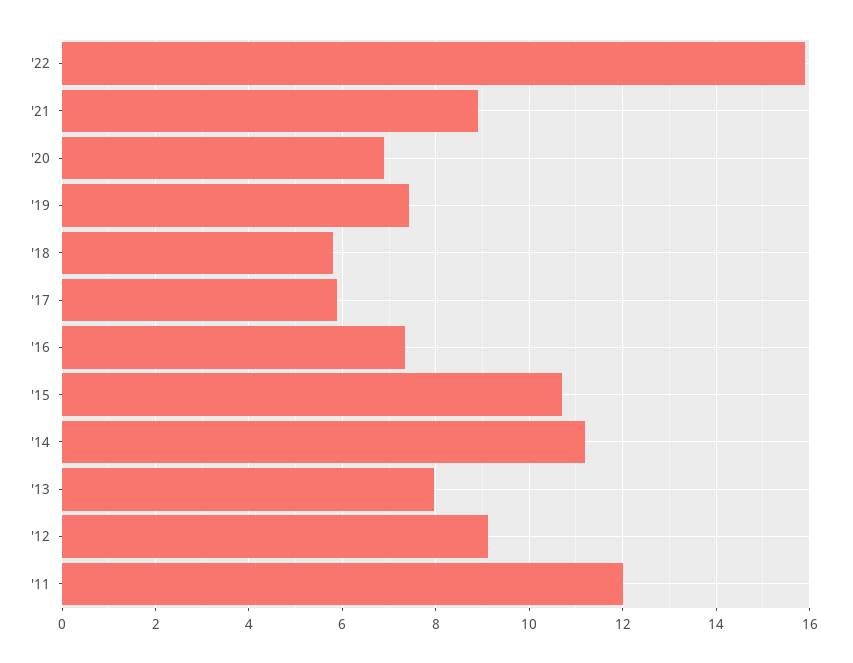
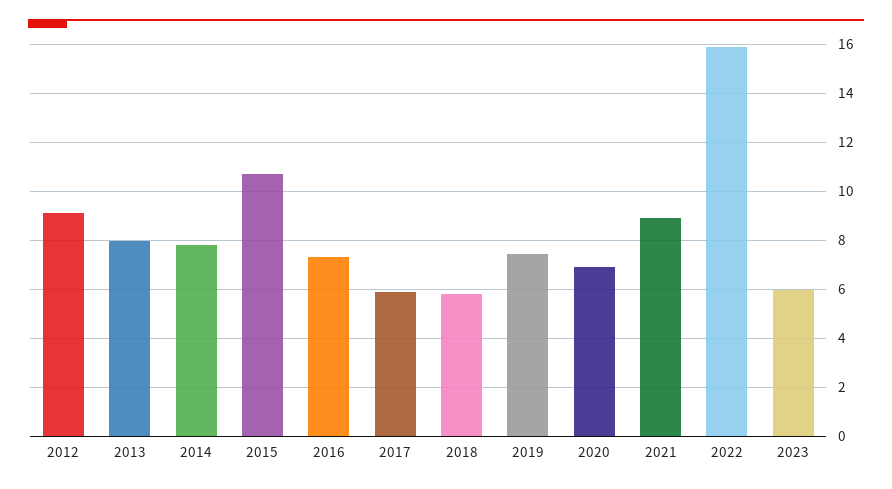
'14: 11.2 -> 7.75
'11: 12 -> none
2023: none -> 6

